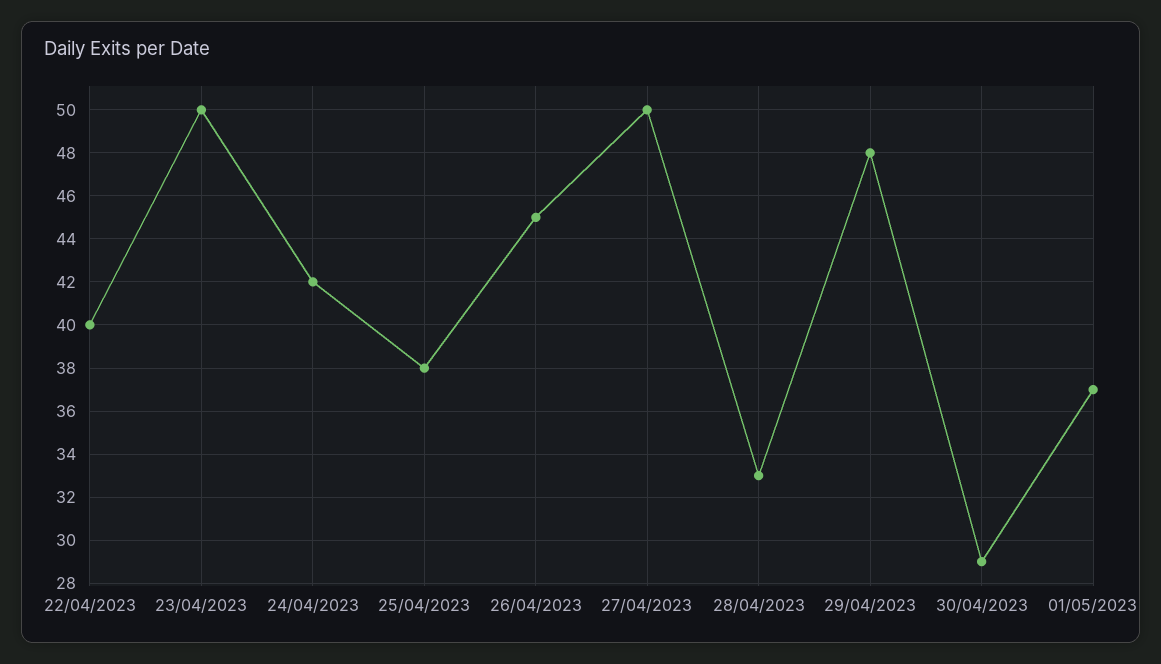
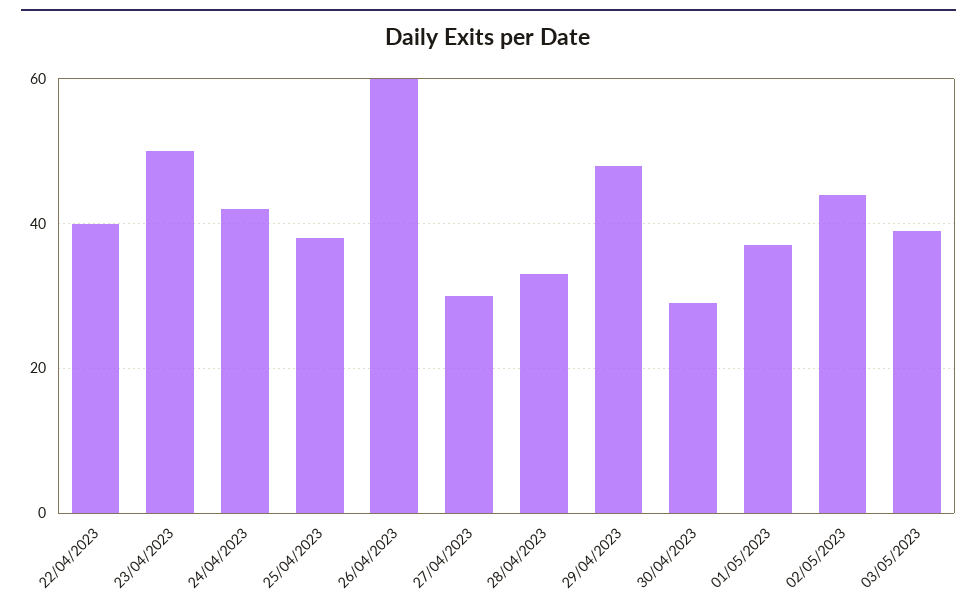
26/04/2023: 45 -> 60
27/04/2023: 50 -> 30
02/05/2023: none -> 45
03/05/2023: none -> 40

